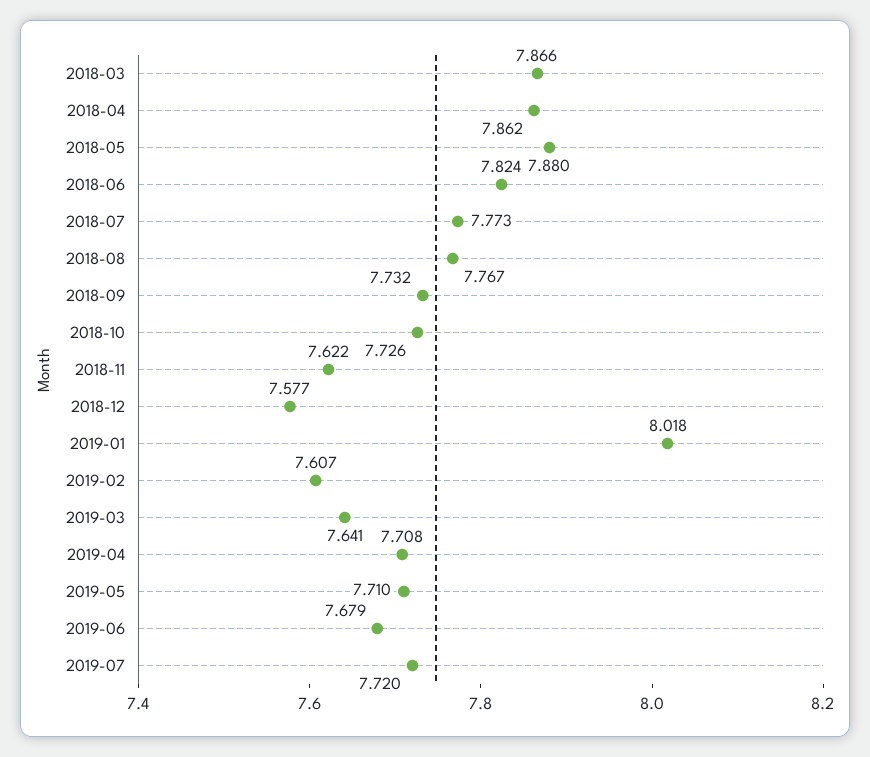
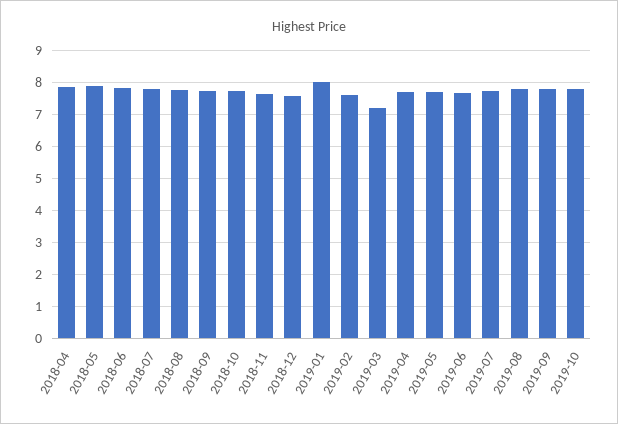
2018-03: 7.866 -> none
2019-03: 7.641 -> 7.2
2019-08: none -> 7.8
2019-09: none -> 7.8
2019-10: none -> 7.8

